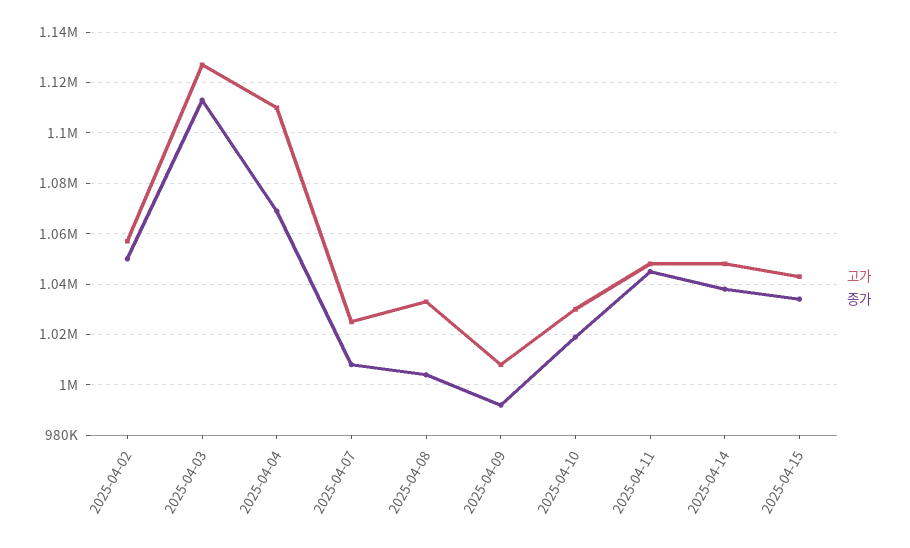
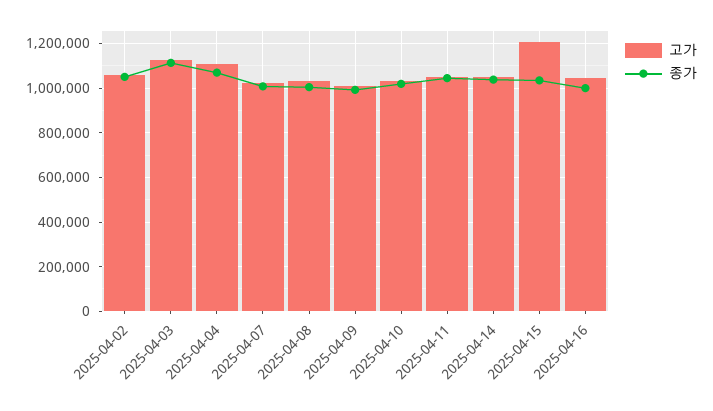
고가, 2025-04-15: 1042500 -> 1200000
고가, 2025-04-16: none -> 1050000
종가, 2025-04-16: none -> 1000000

